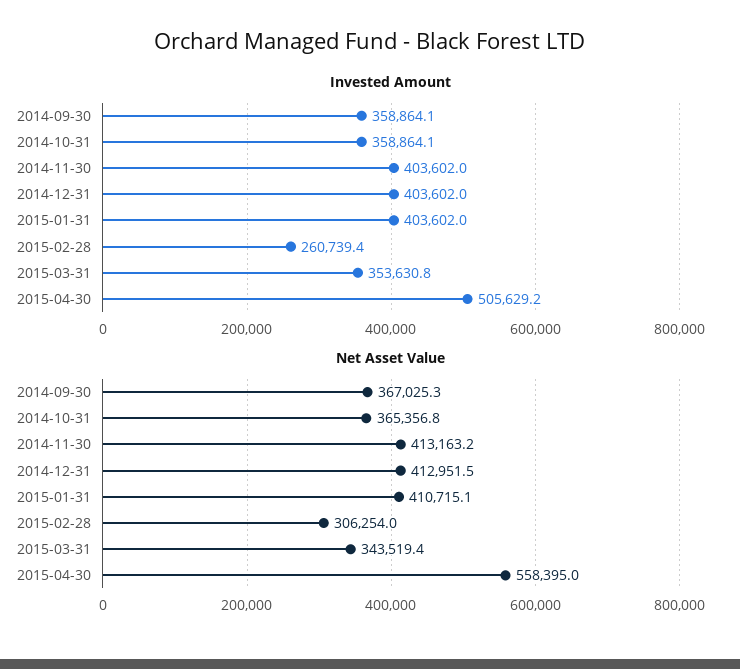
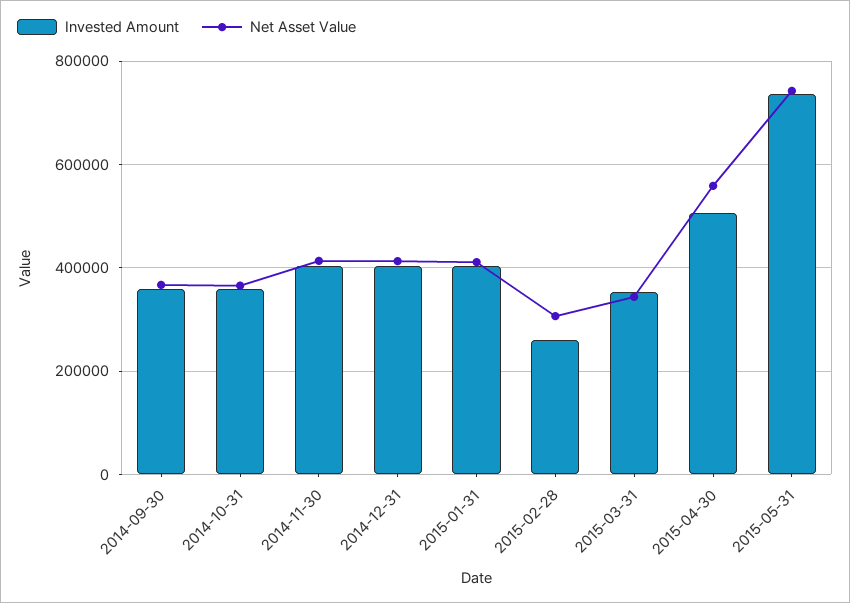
Invested Amount, 2015-05-31: none -> 740000
Net Asset Value, 2015-05-31: none -> 740000

